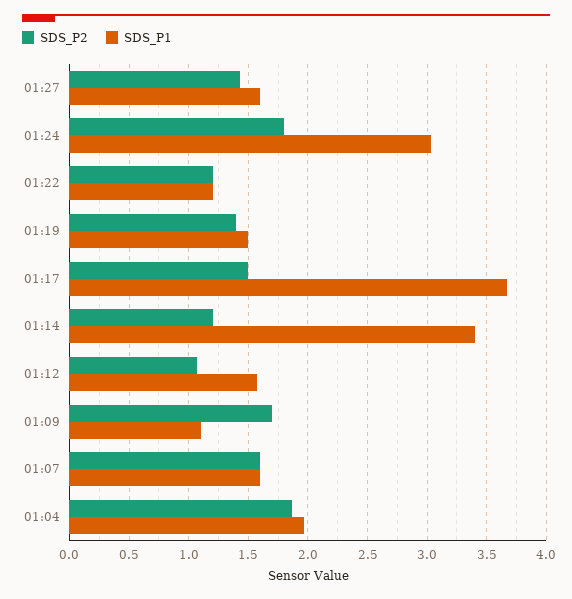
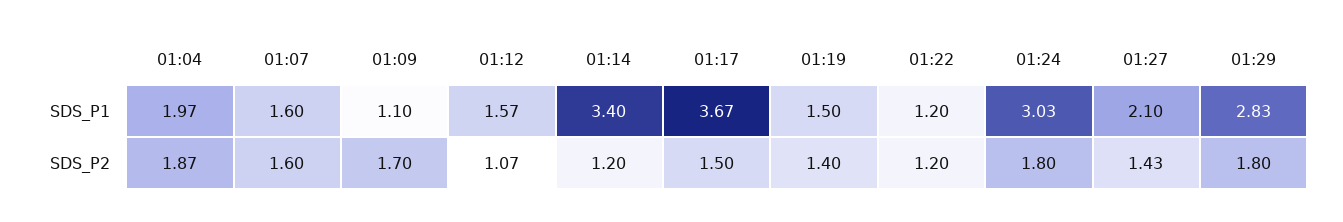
SDS_P1, 01:27: 1.6 -> 2.1
SDS_P1, 01:29: none -> 2.83
SDS_P2, 01:29: none -> 1.8

